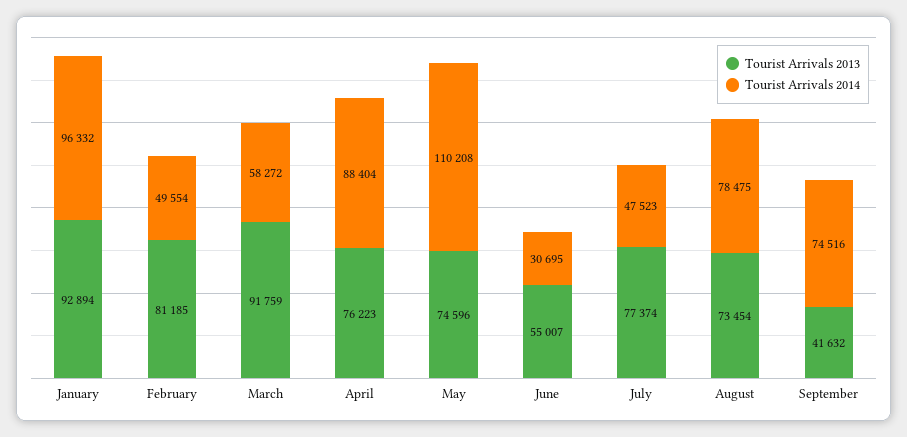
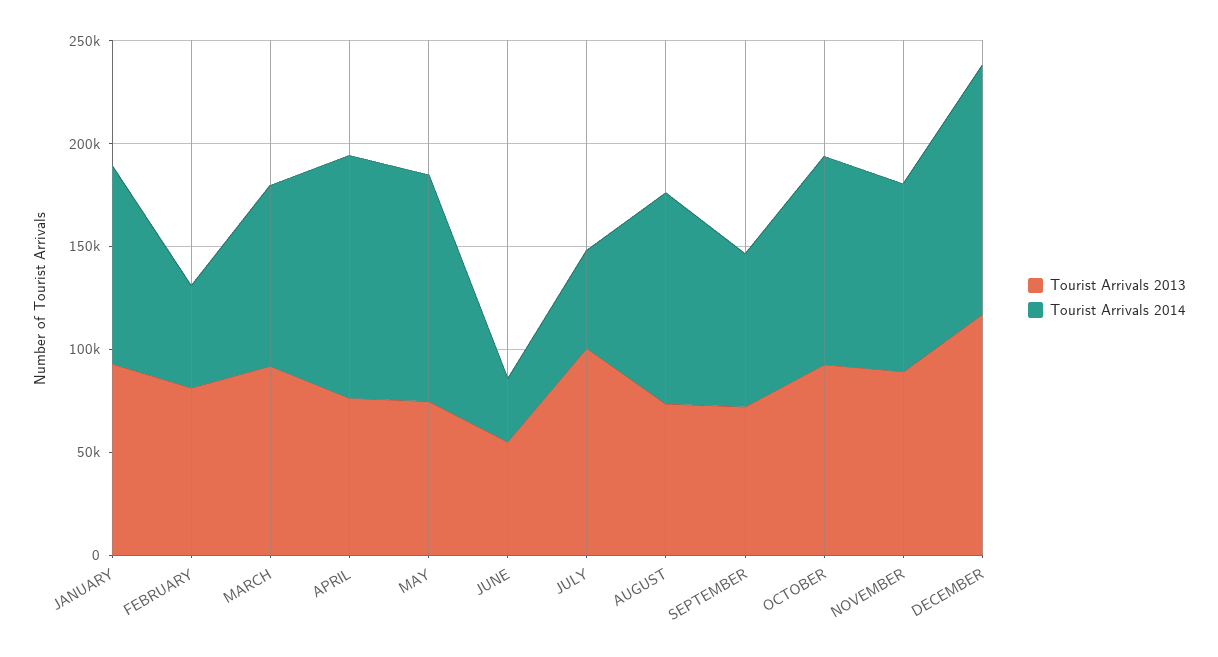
Tourist Arrivals 2014, March: 58272 -> 90000
Tourist Arrivals 2014, April: 88404 -> 120000
Tourist Arrivals 2013, July: 77374 -> 100000
Tourist Arrivals 2014, August: 78475 -> 100000
Tourist Arrivals 2013, September: 41632 -> 70000
Tourist Arrivals 2013, OCTOBER: none -> 90000
Tourist Arrivals 2014, OCTOBER: none -> 100000
Tourist Arrivals 2013, NOVEMBER: none -> 90000
Tourist Arrivals 2014, NOVEMBER: none -> 90000
Tourist Arrivals 2013, DECEMBER: none -> 120000
Tourist Arrivals 2014, DECEMBER: none -> 120000

